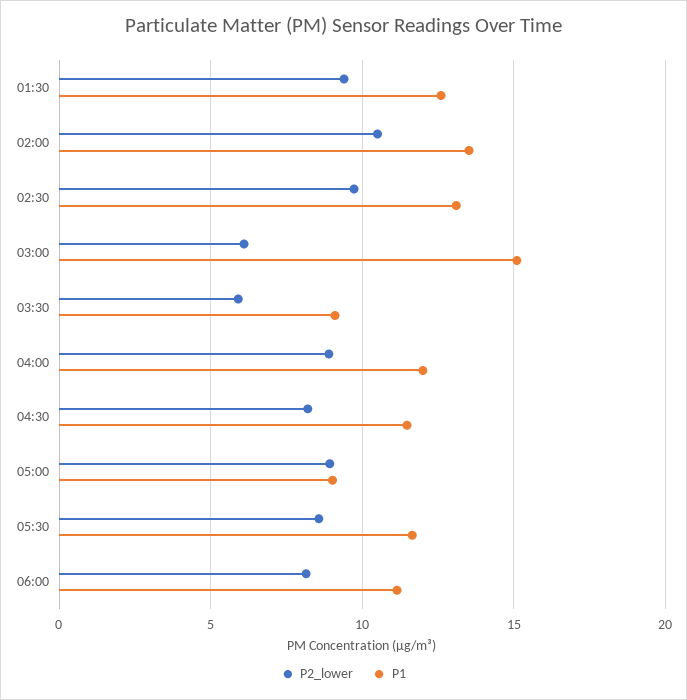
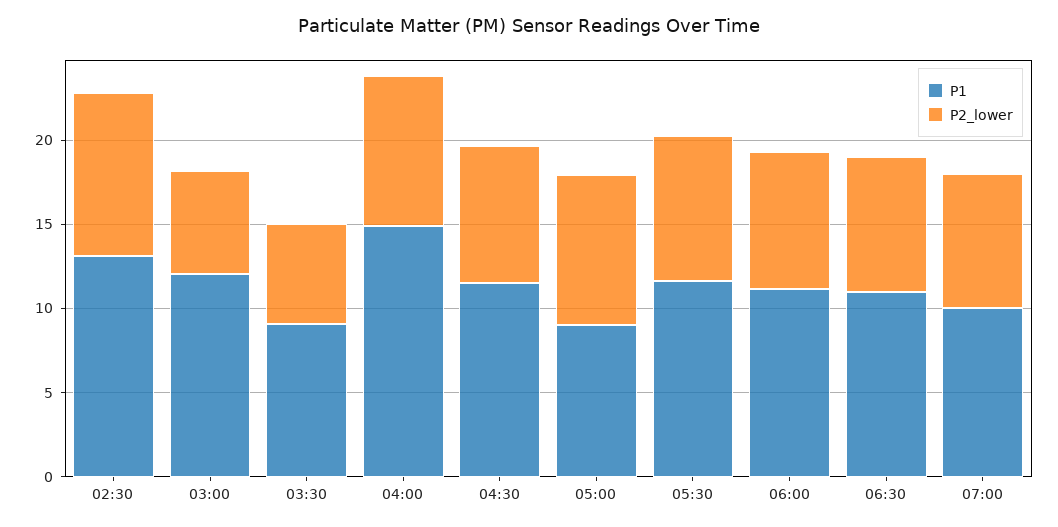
P2_lower, 01:30: 9.5 -> none
P1, 01:30: 12.5 -> none
P2_lower, 02:00: 10.5 -> none
P1, 02:00: 13.5 -> none
P1, 03:00: 15 -> 12
P1, 04:00: 12 -> 15
P1, 06:30: none -> 11
P2_lower, 06:30: none -> 8
P1, 07:00: none -> 10
P2_lower, 07:00: none -> 8

